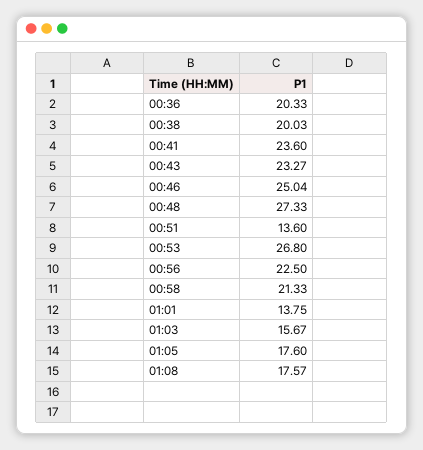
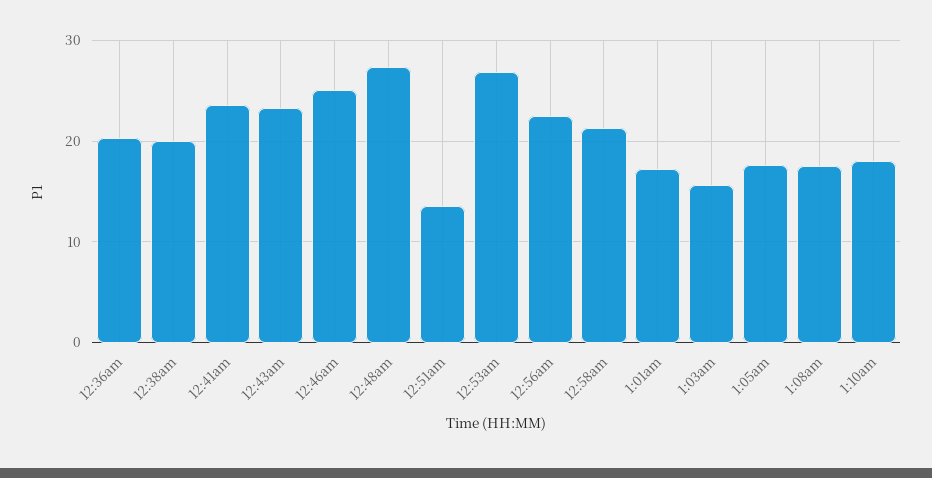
01:01: 13.75 -> 17
1:10am: none -> 18

